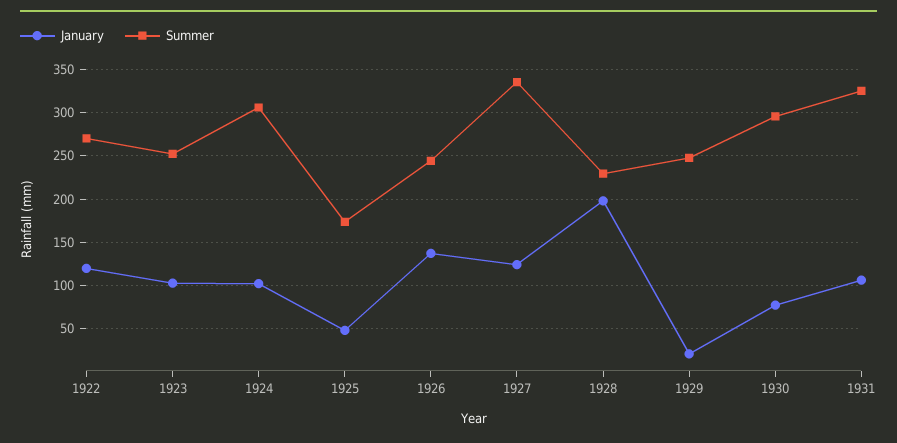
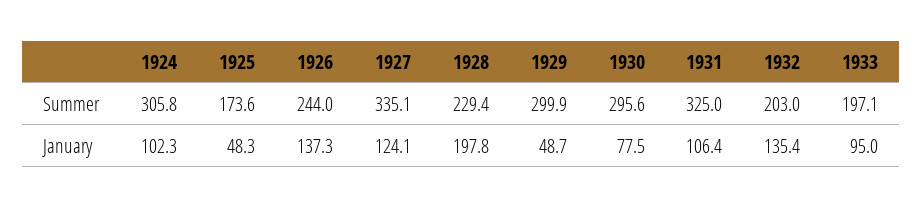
January, 1922: 120 -> none
Summer, 1922: 270 -> none
January, 1923: 100 -> none
Summer, 1923: 250 -> none
January, 1929: 20 -> 48.7
Summer, 1929: 250 -> 299.9
Summer, 1932: none -> 203
Summer, 1933: none -> 197.1
January, 1932: none -> 135.4
January, 1933: none -> 95

